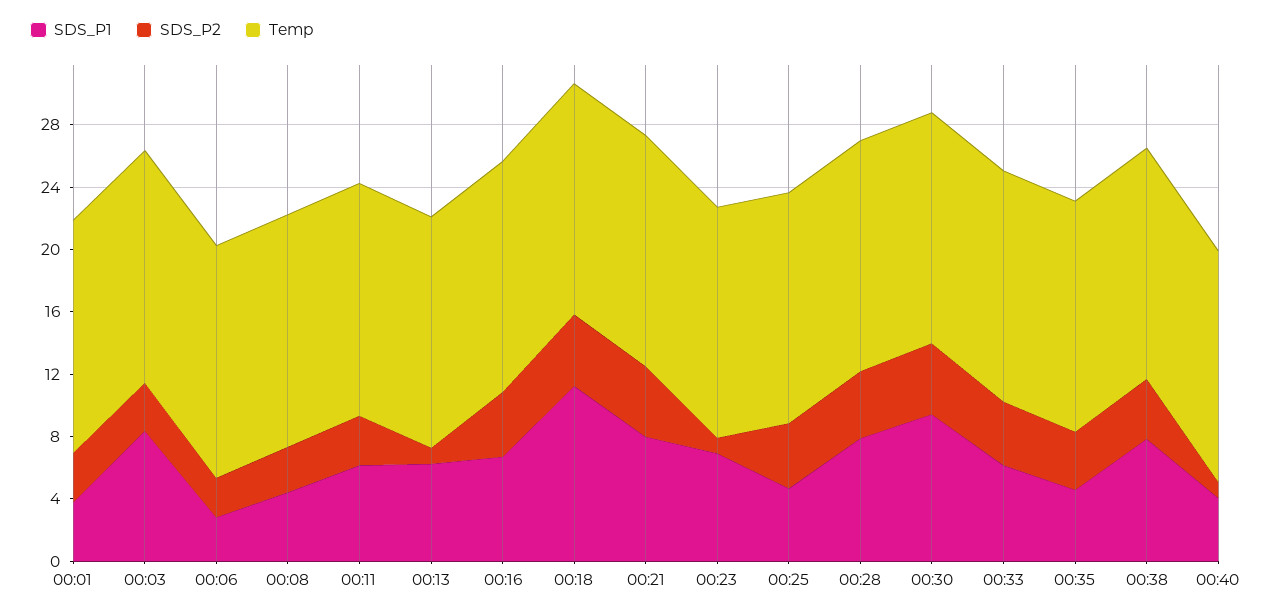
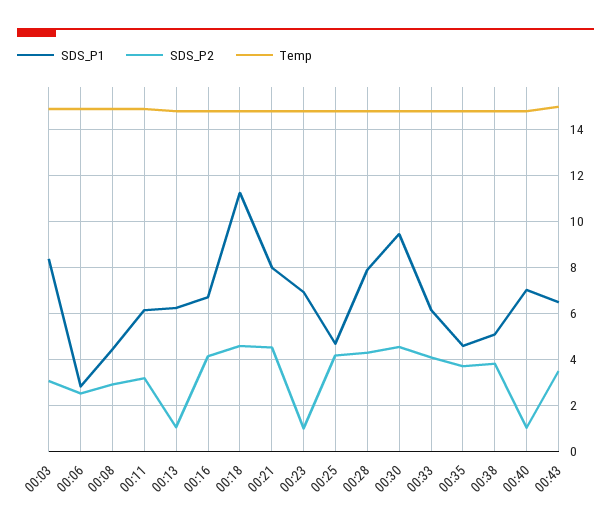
SDS_P1, 00:01: 4 -> none
SDS_P2, 00:01: 3 -> none
Temp, 00:01: 15 -> none
SDS_P1, 00:38: 8 -> 5
SDS_P1, 00:40: 4 -> 7
SDS_P1, 00:43: none -> 6.5
SDS_P2, 00:43: none -> 3.5
Temp, 00:43: none -> 15

